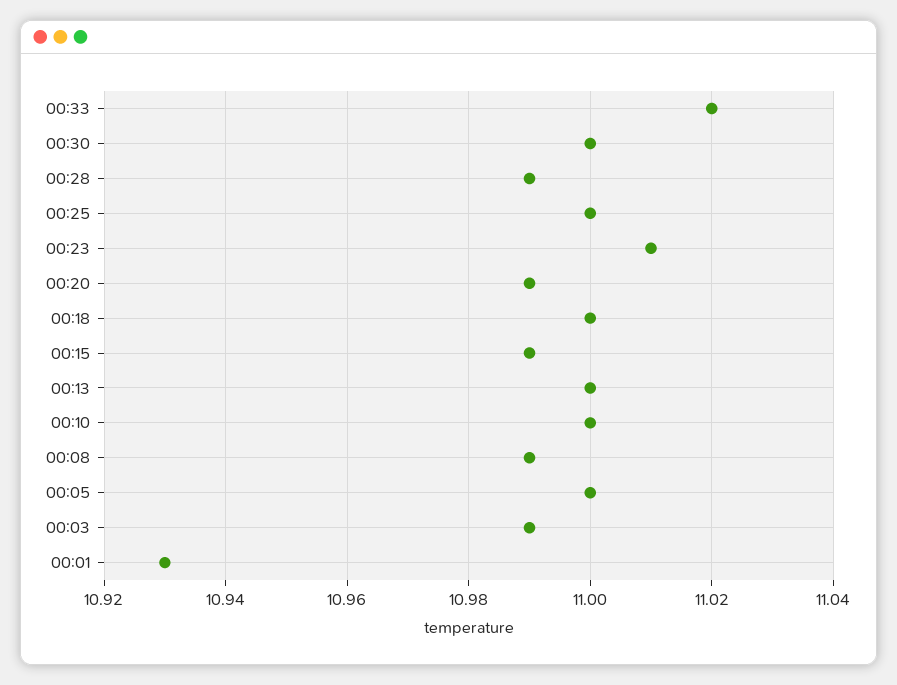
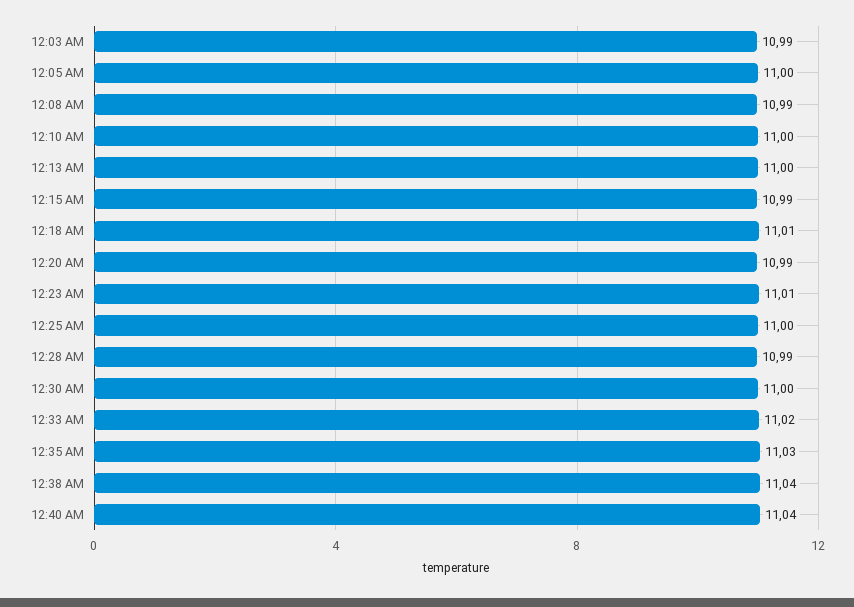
00:18: 11 -> 11.01
00:01: 10.93 -> none
12:35 AM: none -> 11.03
12:38 AM: none -> 11.04
12:40 AM: none -> 11.04

